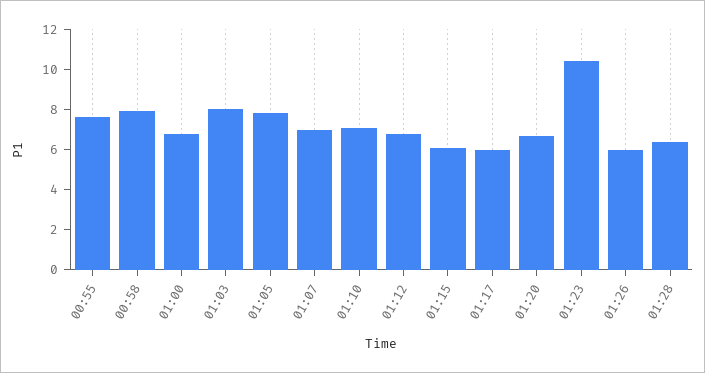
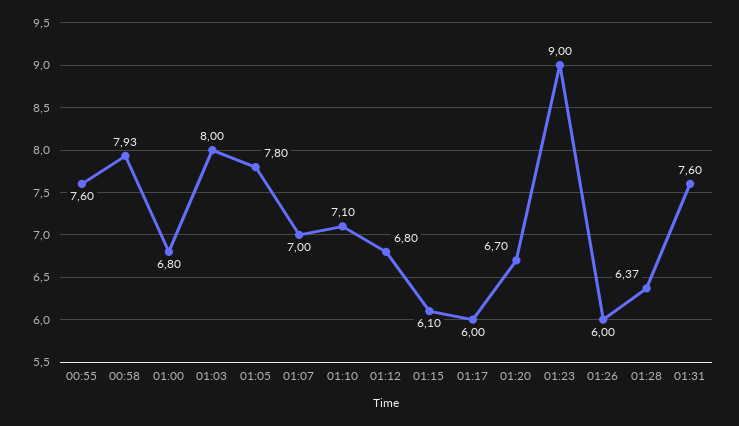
01:23: 10.5 -> 9
01:31: none -> 7.6

